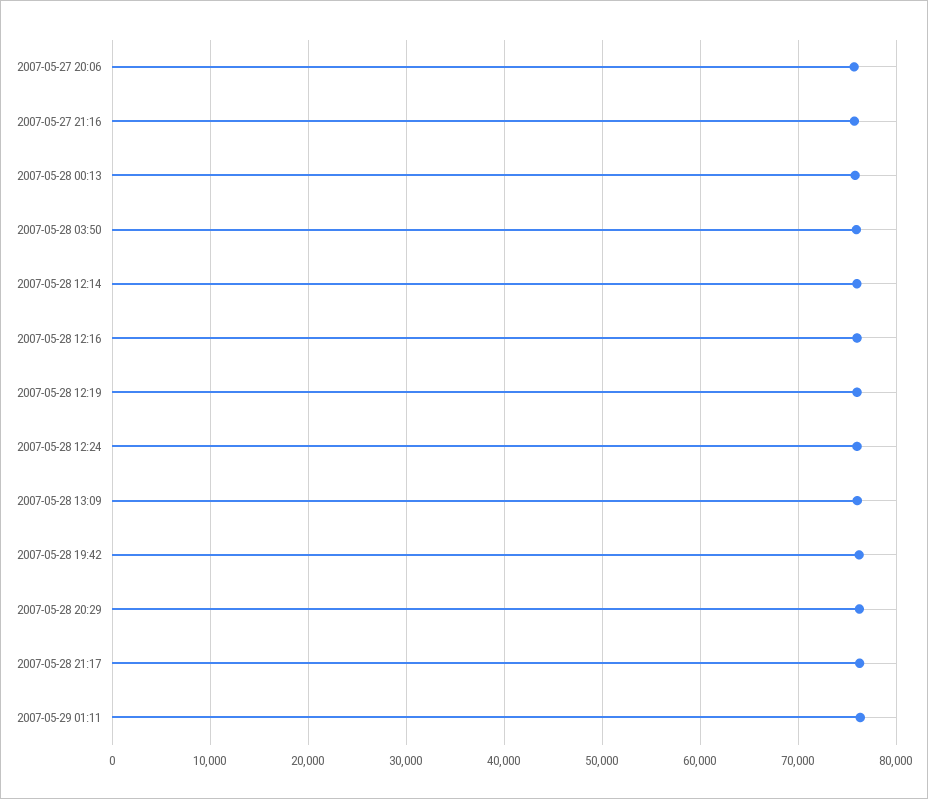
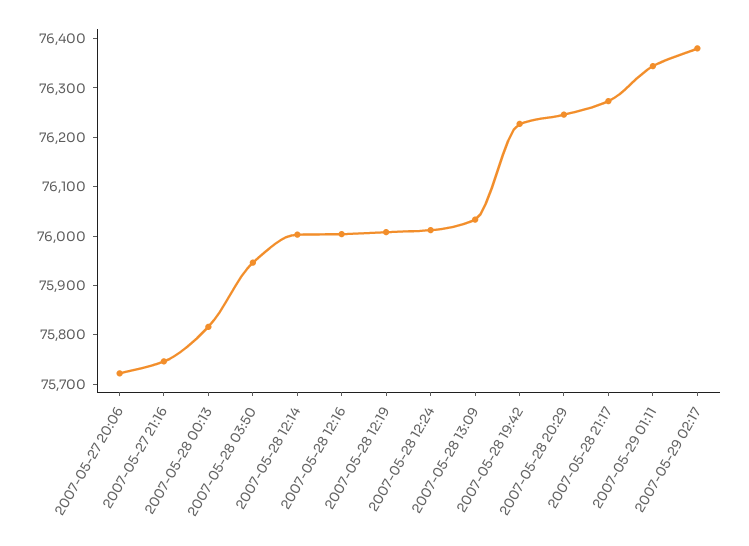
2007-05-29 02:17: none -> 76380

